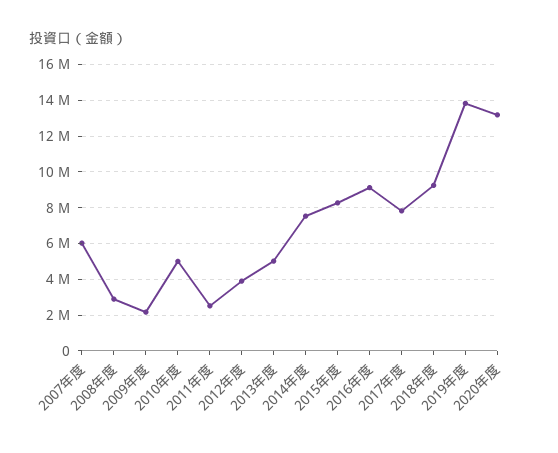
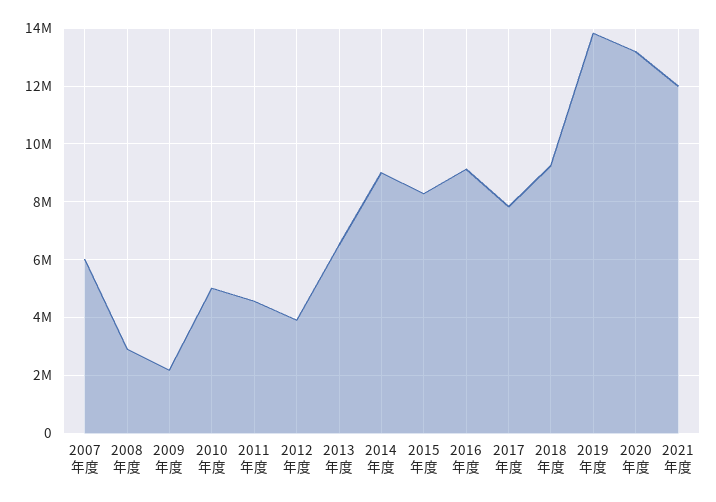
2011年度: 2500000 -> 4500000
2013年度: 5000000 -> 6500000
2014年度: 7500000 -> 9000000
2021年度: none -> 12000000

